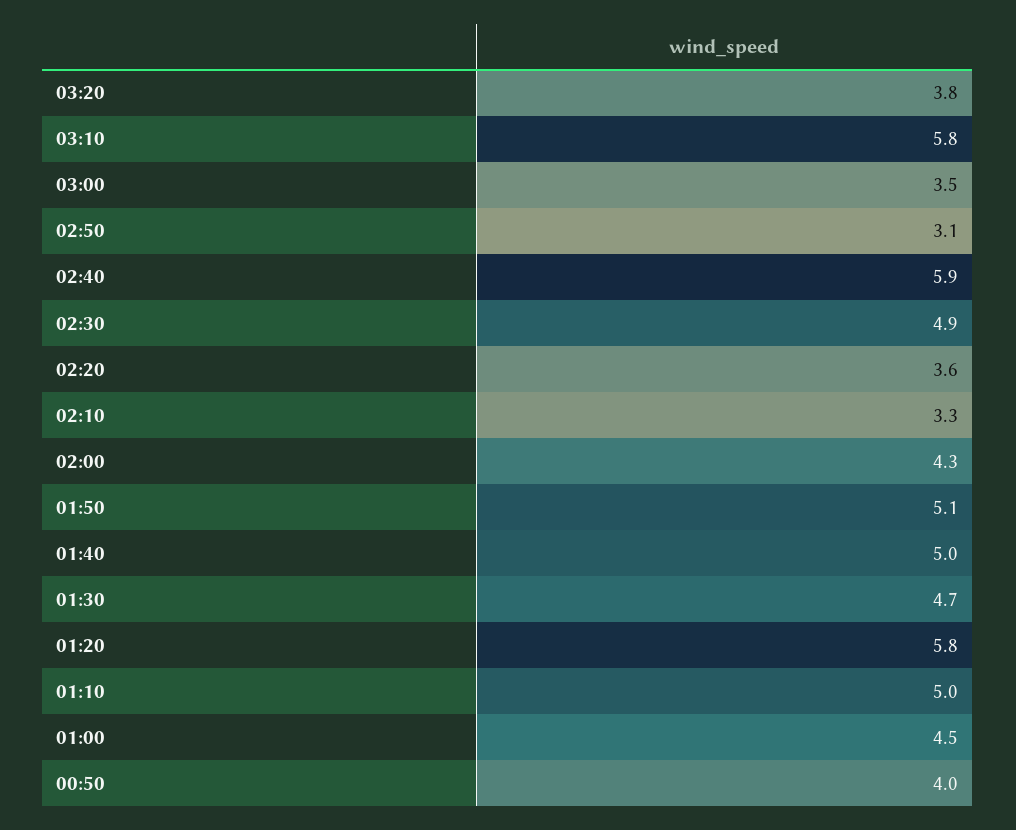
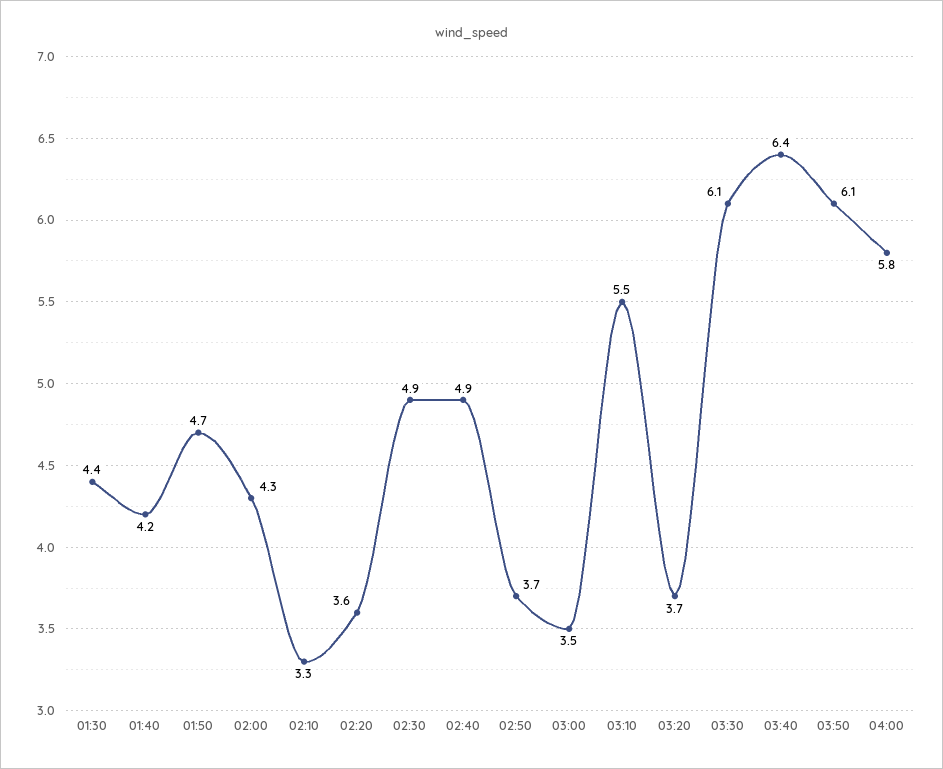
03:20: 3.8 -> 3.7
03:10: 5.8 -> 5.5
02:50: 3.1 -> 3.7
02:40: 5.9 -> 4.9
01:50: 5.1 -> 4.7
01:40: 5 -> 4.2
01:30: 4.7 -> 4.4
01:20: 5.8 -> none
01:10: 5 -> none
01:00: 4.5 -> none
00:50: 4 -> none
03:30: none -> 6.1
03:40: none -> 6.4
03:50: none -> 6.1
04:00: none -> 5.8

